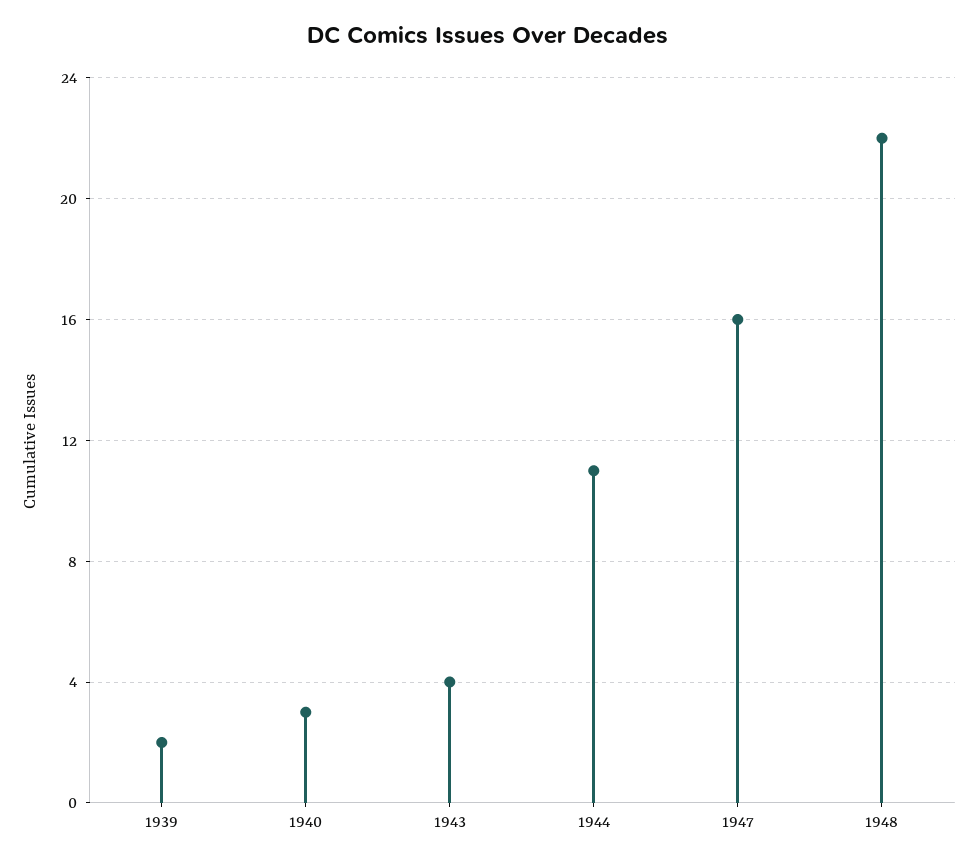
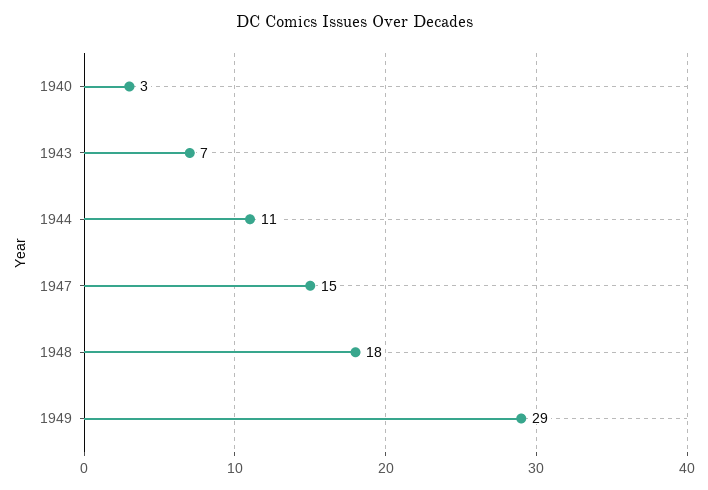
1939: 2 -> none
1943: 4 -> 7
1947: 16 -> 15
1948: 22 -> 18
1949: none -> 29

